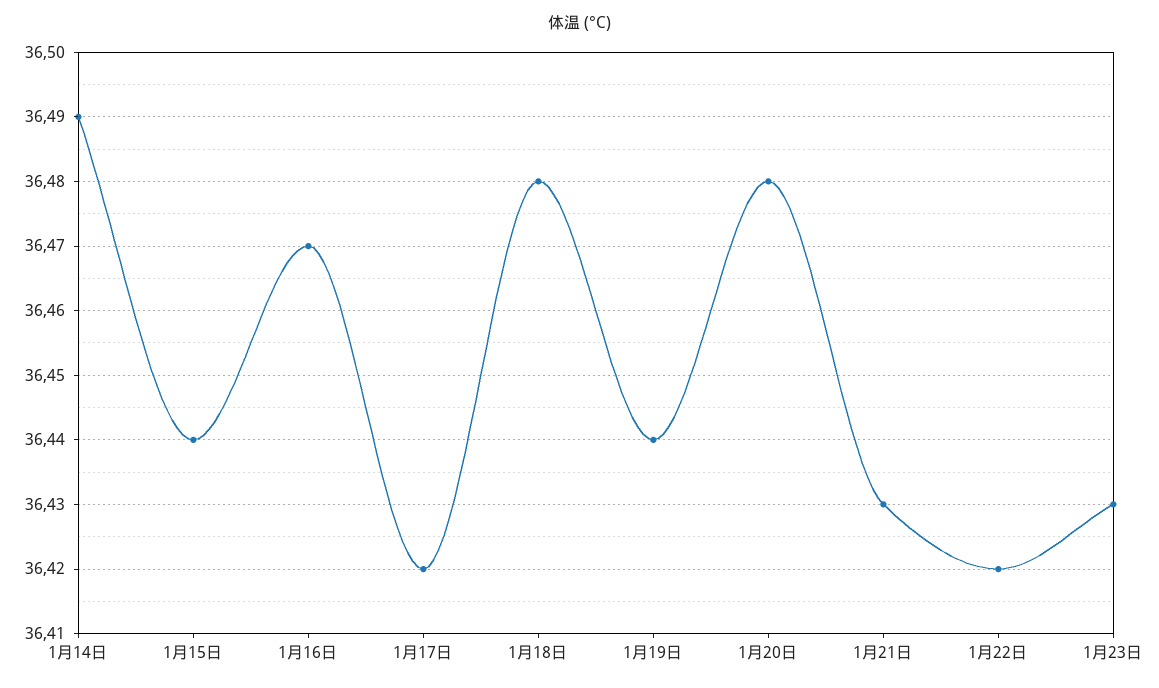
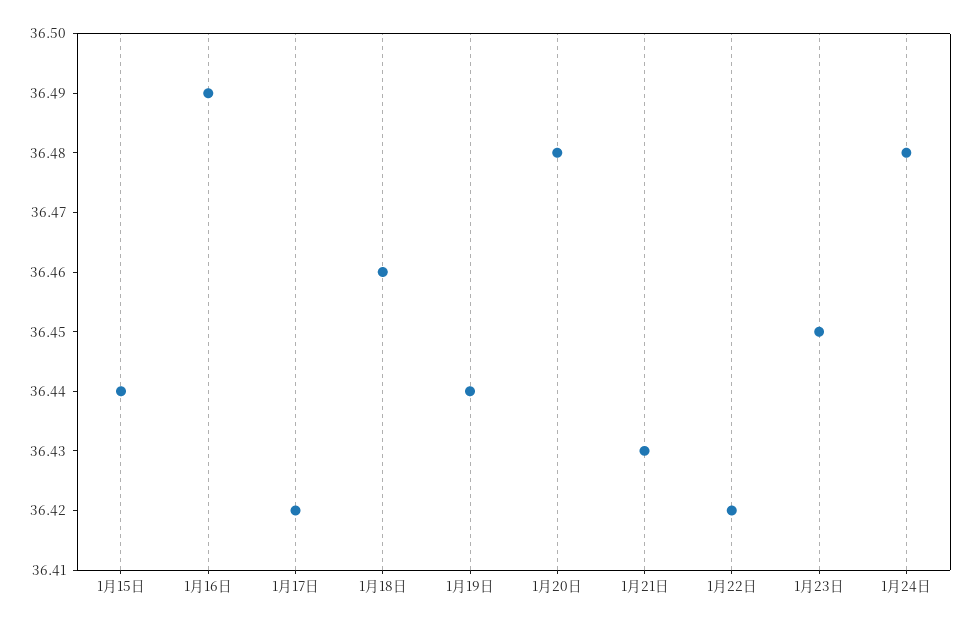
1月14日: 36.49 -> none
1月16日: 36.47 -> 36.49
1月18日: 36.48 -> 36.46
1月23日: 36.43 -> 36.45
1月24日: none -> 36.48

